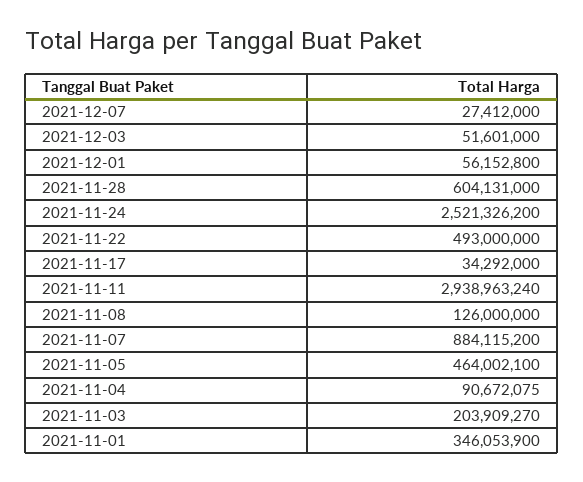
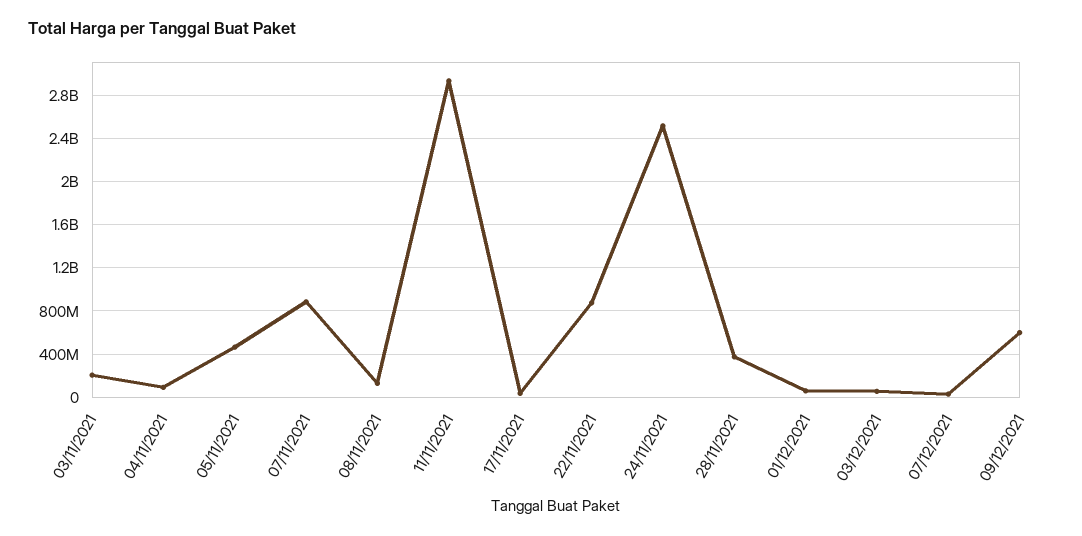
2021-11-28: 604131000 -> 400000000
2021-11-22: 493000000 -> 900000000
2021-11-01: 346053900 -> none
09/12/2021: none -> 600000000

